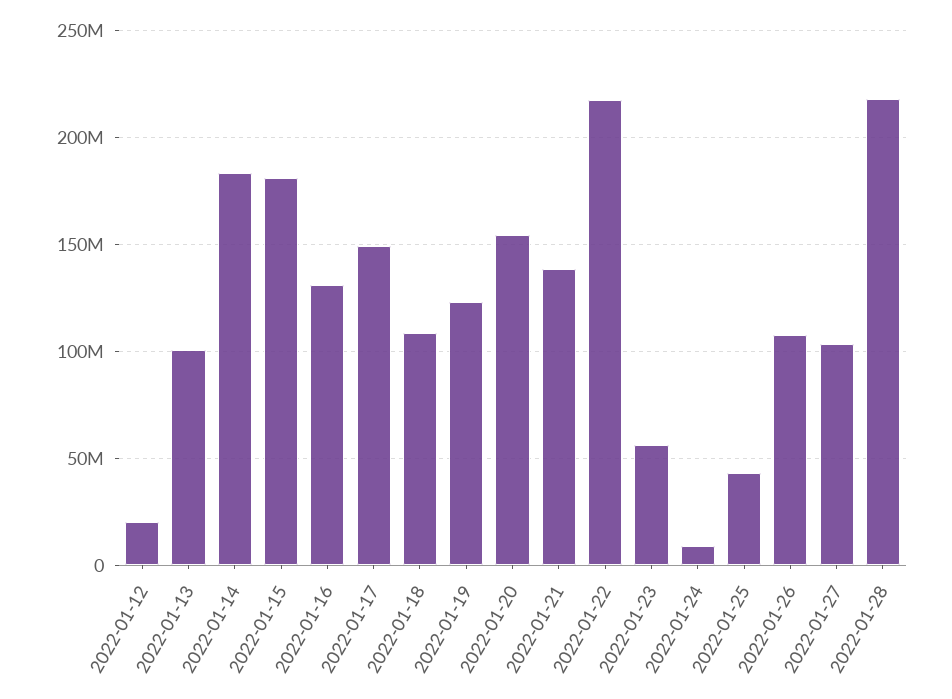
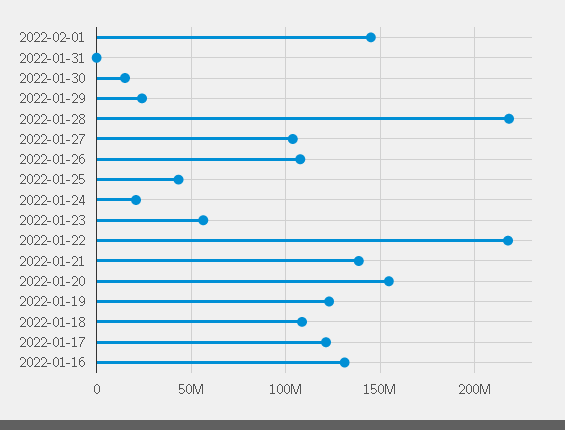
2022-01-12: 20000000 -> none
2022-01-13: 100000000 -> none
2022-01-14: 185000000 -> none
2022-01-15: 180000000 -> none
2022-01-17: 150000000 -> 120000000
2022-01-24: 10000000 -> 20000000
2022-02-01: none -> 145000000
2022-01-31: none -> 0
2022-01-30: none -> 15000000
2022-01-29: none -> 25000000

